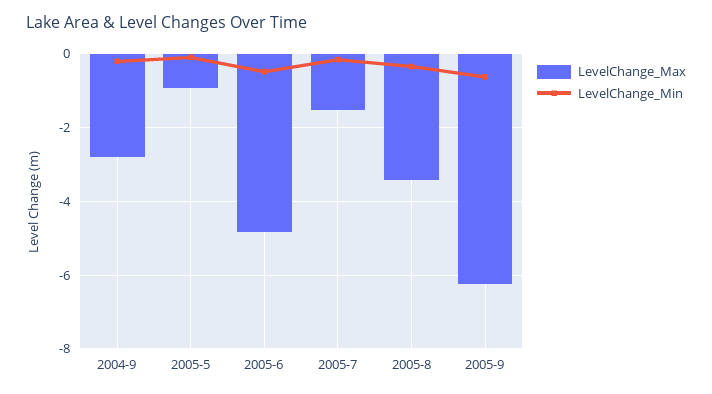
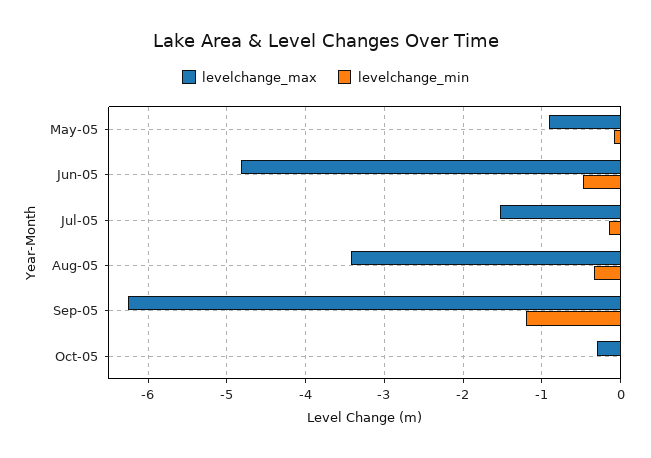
LevelChange_Max, 2004-9: -2.8 -> none
LevelChange_Min, 2004-9: -0.2 -> none
LevelChange_Min, 2005-9: -0.6 -> -1.2
LevelChange_Max, Oct-05: none -> -0.3
LevelChange_Min, Oct-05: none -> 0

